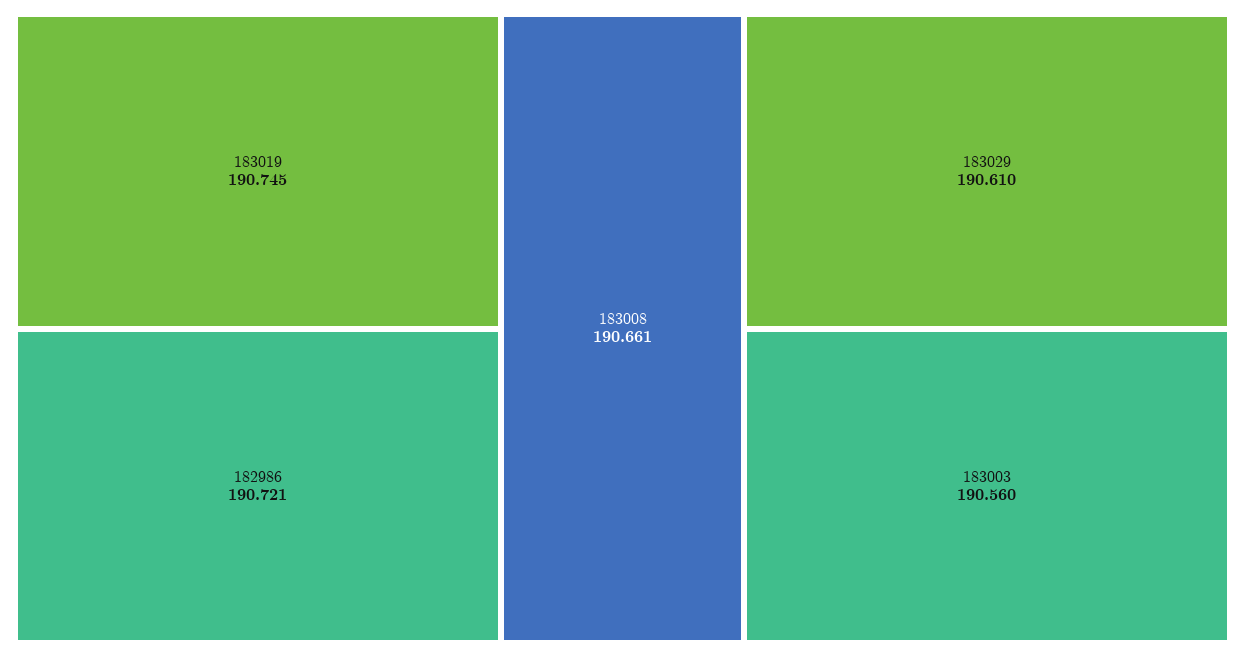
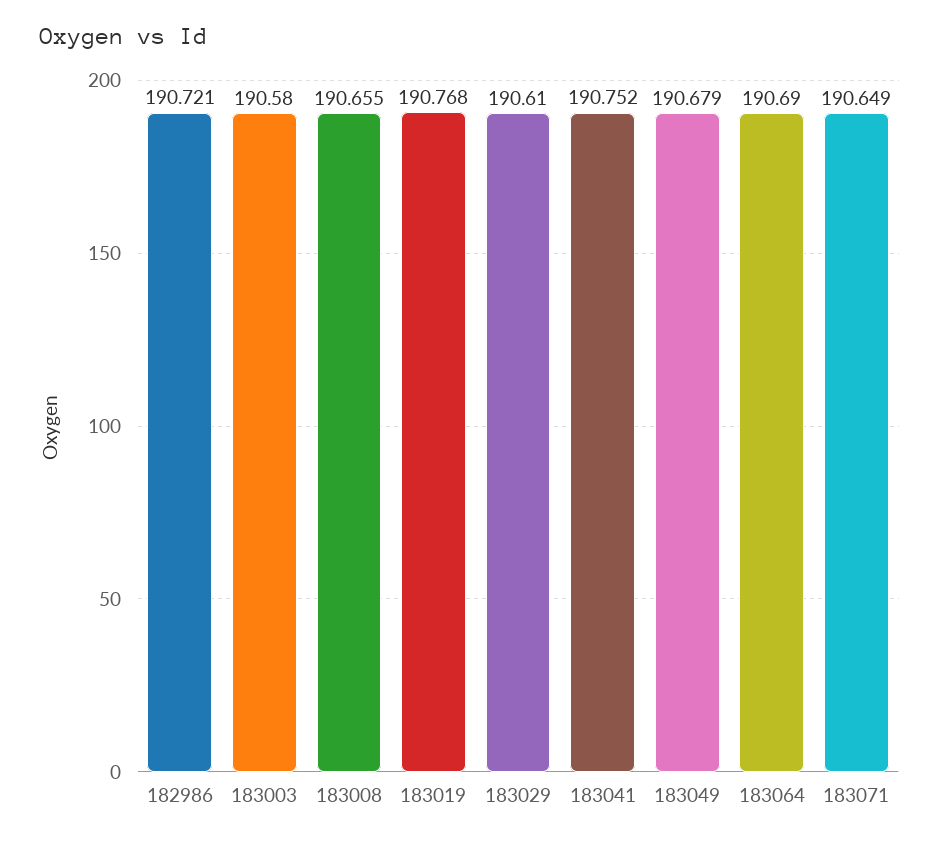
183019: 190.745 -> 190.768
183008: 190.661 -> 190.655
183003: 190.56 -> 190.58
183041: none -> 190.752
183049: none -> 190.679
183064: none -> 190.69
183071: none -> 190.649

